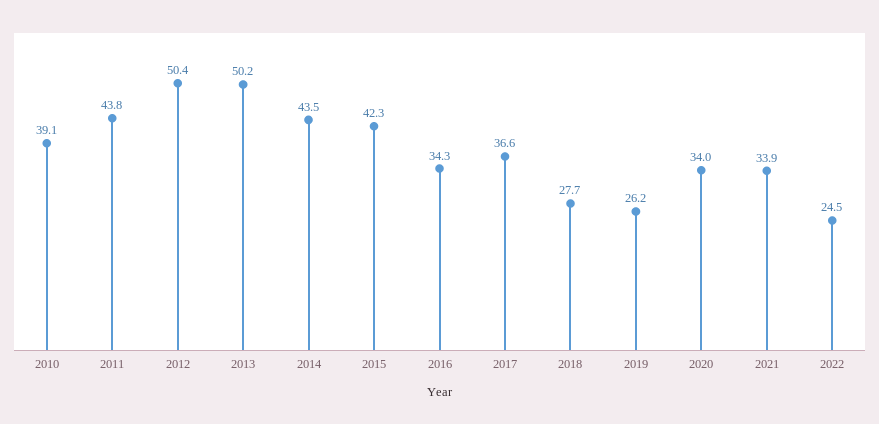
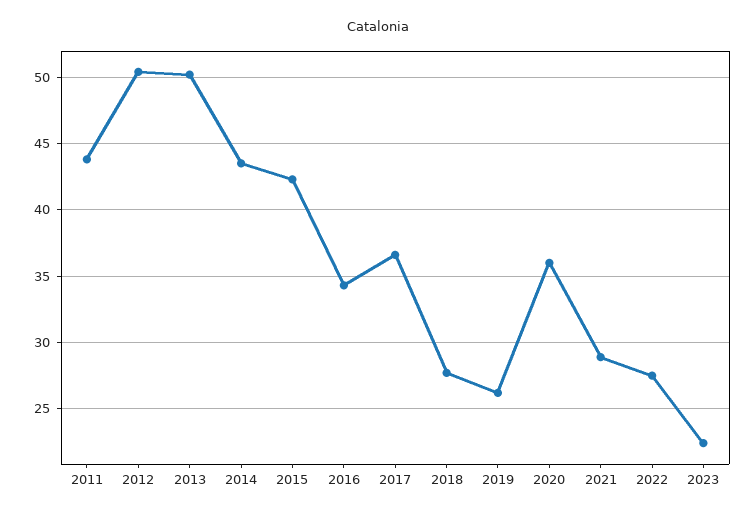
2010: 39.1 -> none
2020: 34 -> 36
2021: 33.9 -> 29
2022: 24.5 -> 27.5
2023: none -> 22.5

